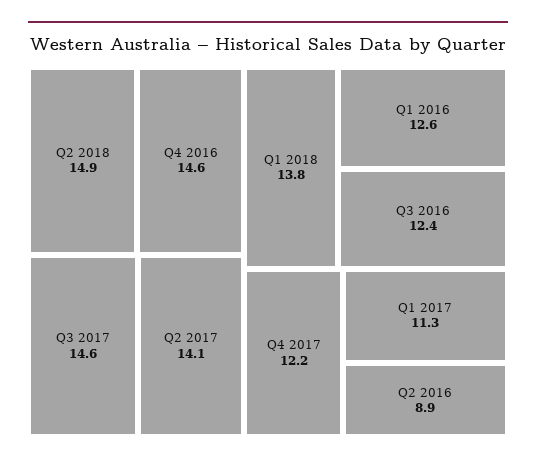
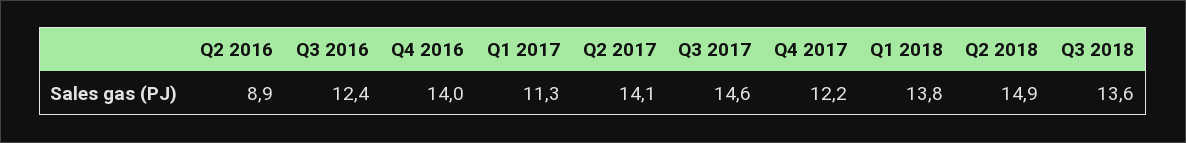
Q4 2016: 14.6 -> 14
Q1 2016: 12.6 -> none
Q3 2018: none -> 13.6

